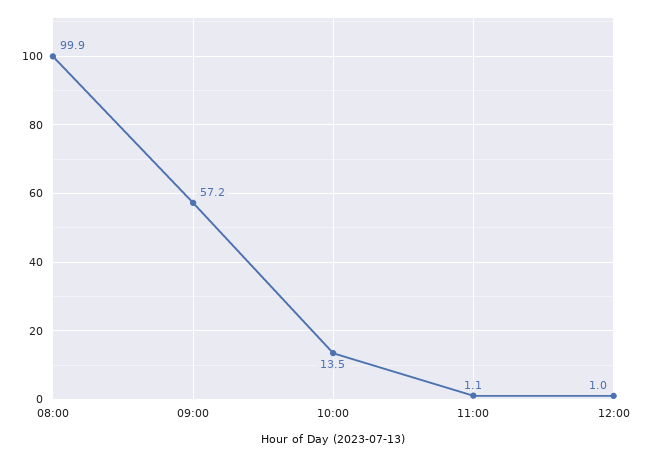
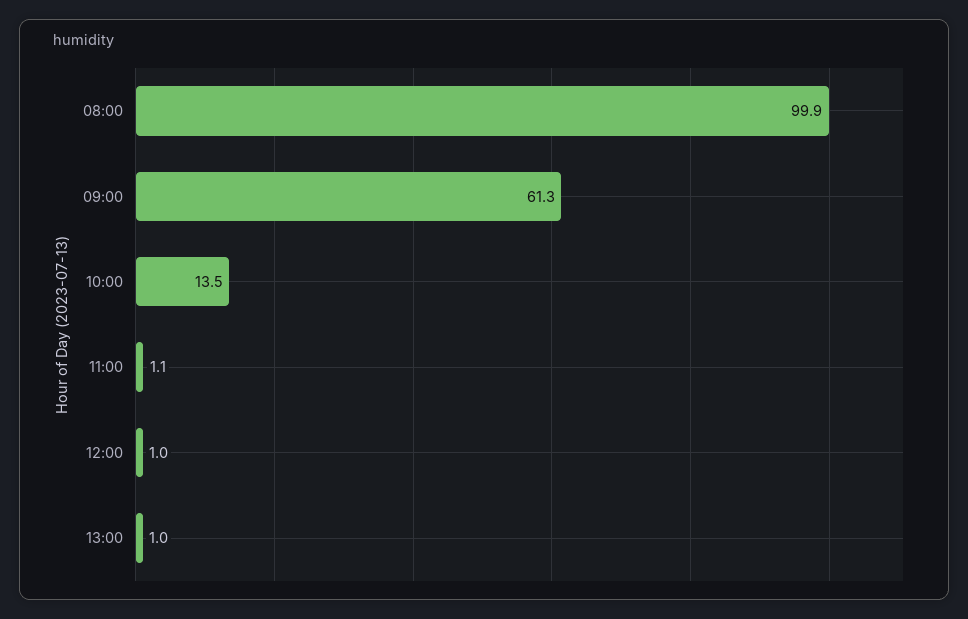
09:00: 57.2 -> 61.3
13:00: none -> 1

